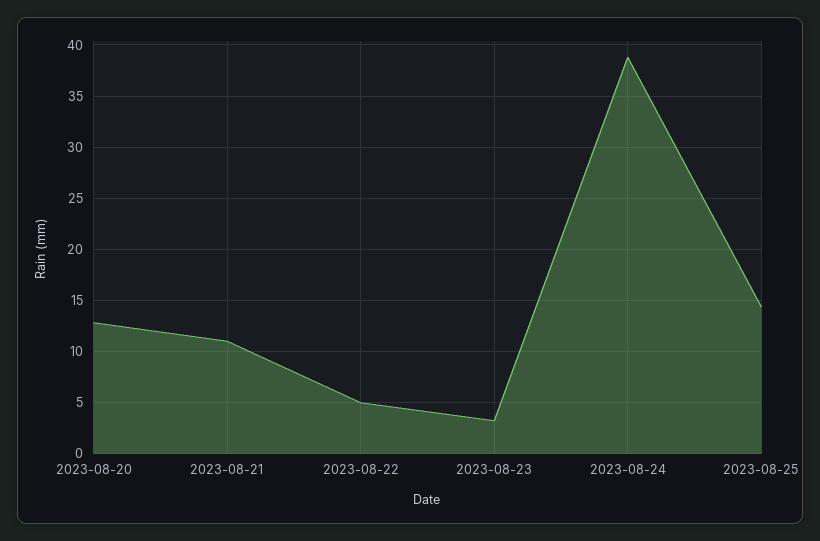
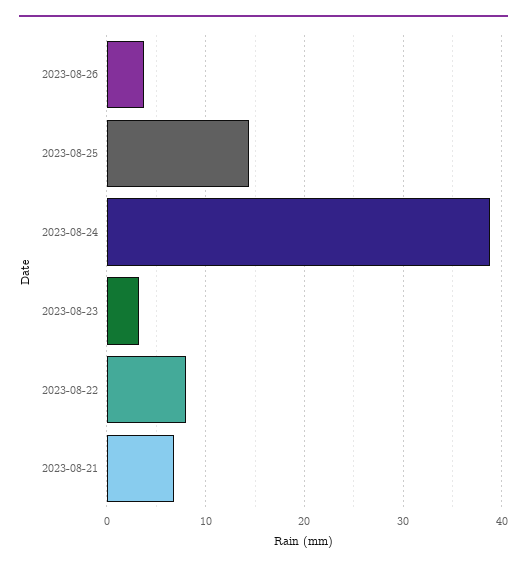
2023-08-20: 13 -> none
2023-08-21: 11 -> 7
2023-08-22: 5 -> 8
2023-08-26: none -> 4

